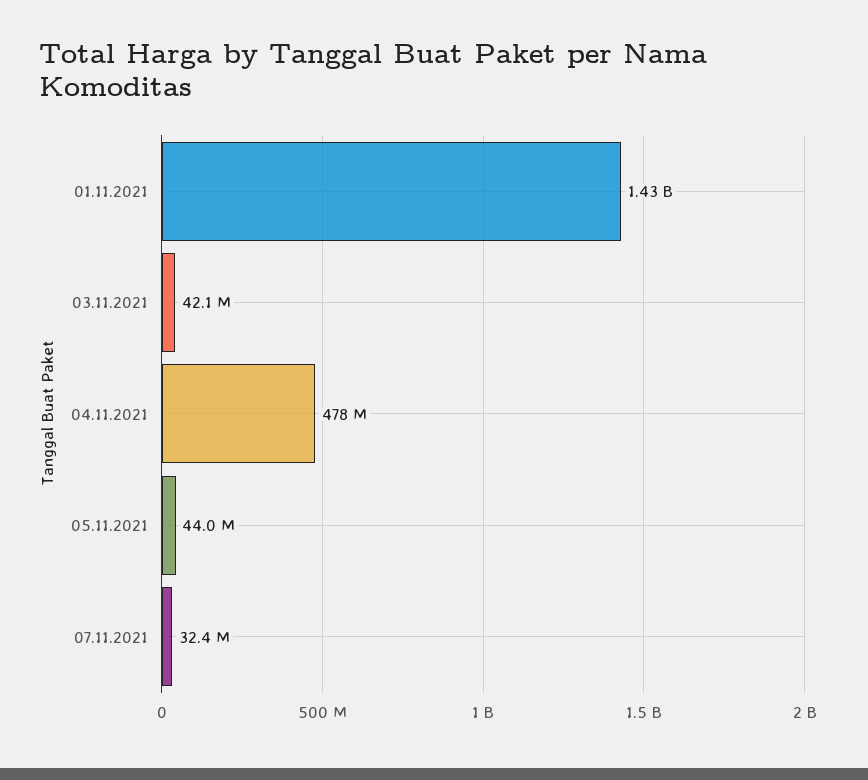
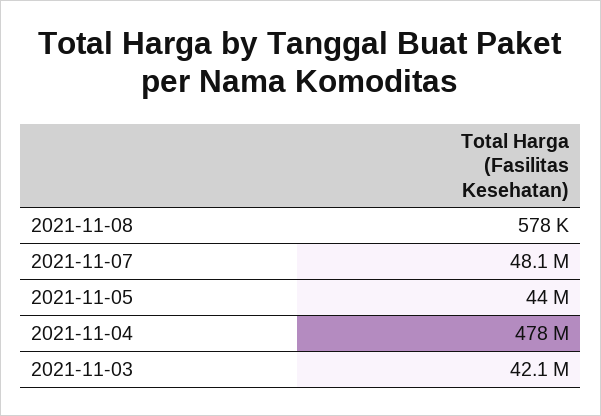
01.11.2021: 1430000000 -> none
07.11.2021: 32400000 -> 48100000
2021-11-08: none -> 578000

